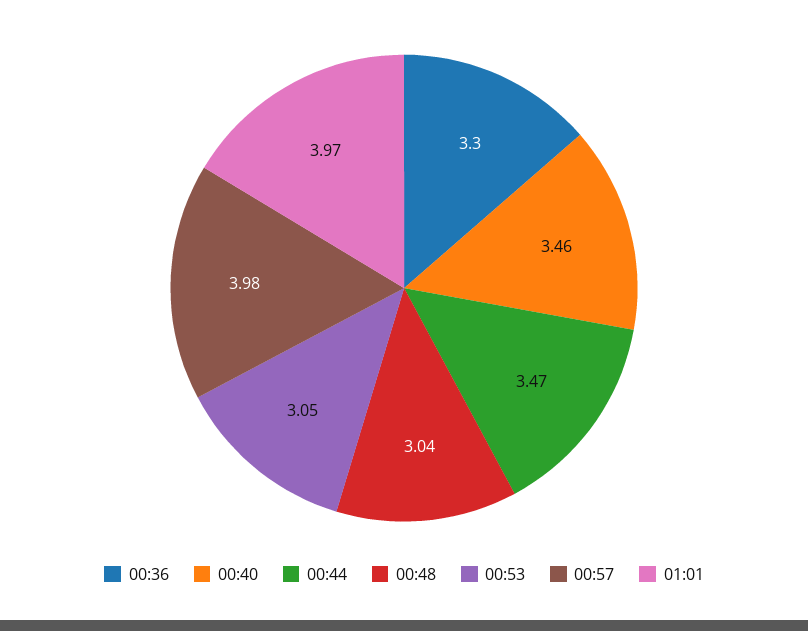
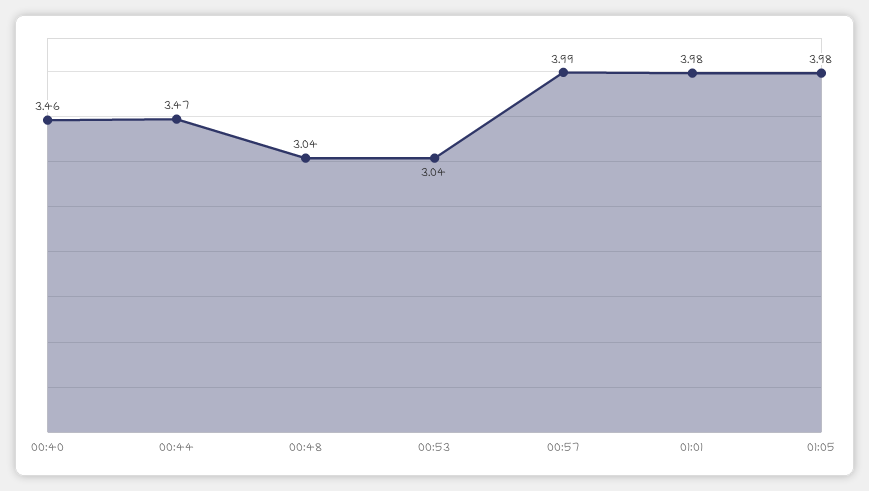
00:36: 3.3 -> none
00:53: 3.05 -> 3.04
00:57: 3.98 -> 3.99
01:01: 3.97 -> 3.98
01:05: none -> 3.98

